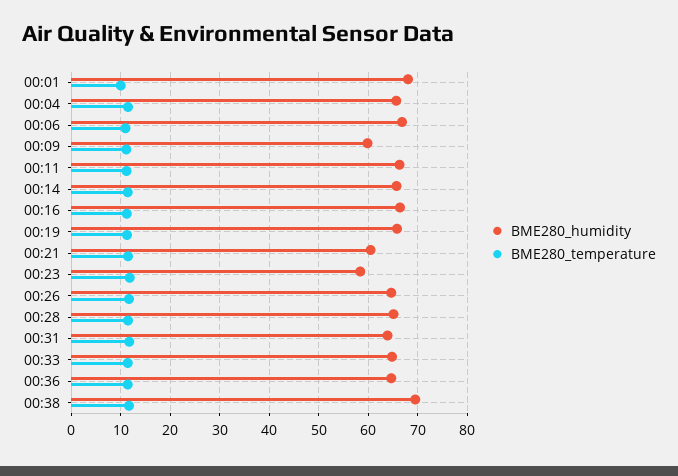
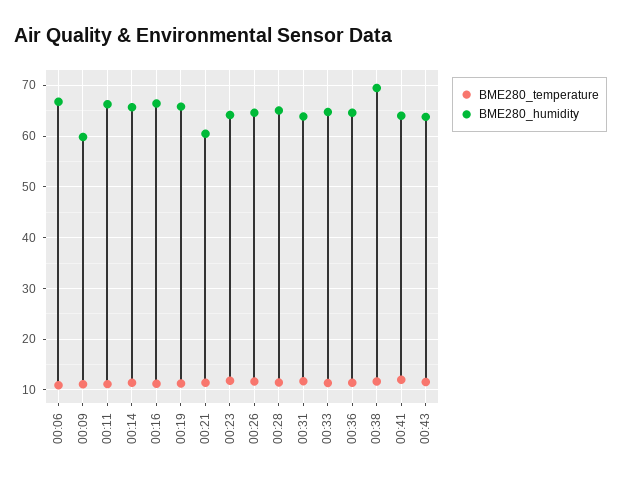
BME280_humidity, 00:01: 68 -> none
BME280_temperature, 00:01: 10 -> none
BME280_humidity, 00:04: 66 -> none
BME280_temperature, 00:04: 12 -> none
BME280_humidity, 00:23: 58 -> 64
BME280_temperature, 00:41: none -> 12
BME280_humidity, 00:41: none -> 64
BME280_temperature, 00:43: none -> 12
BME280_humidity, 00:43: none -> 64

